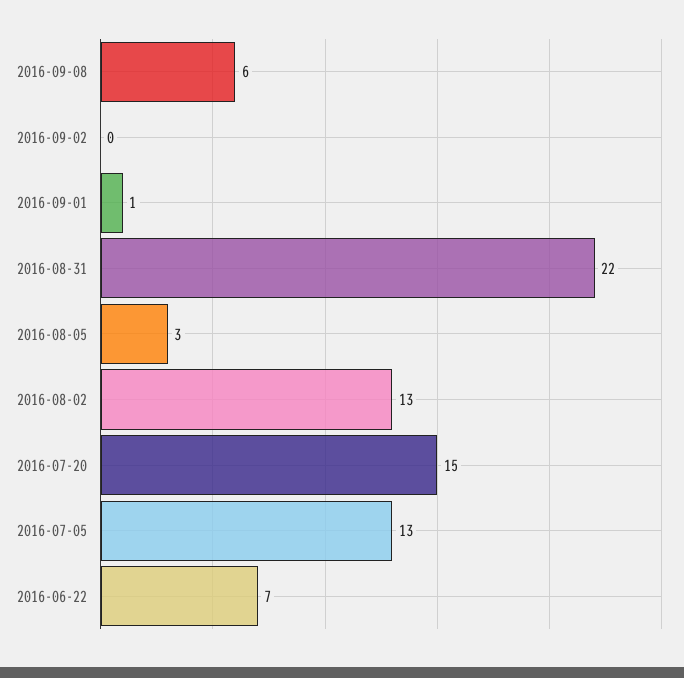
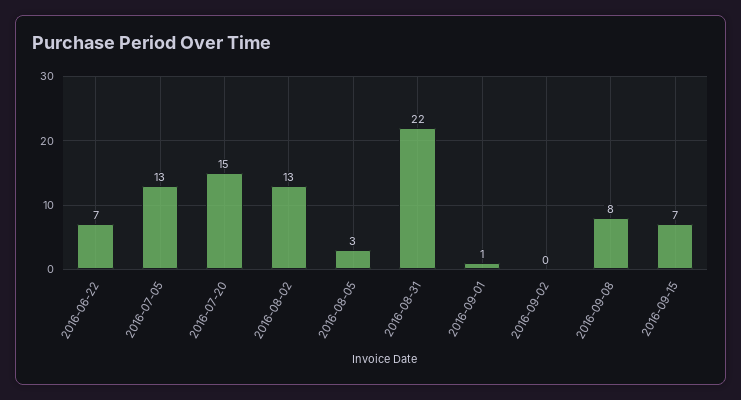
2016-09-08: 6 -> 8
2016-09-15: none -> 7

